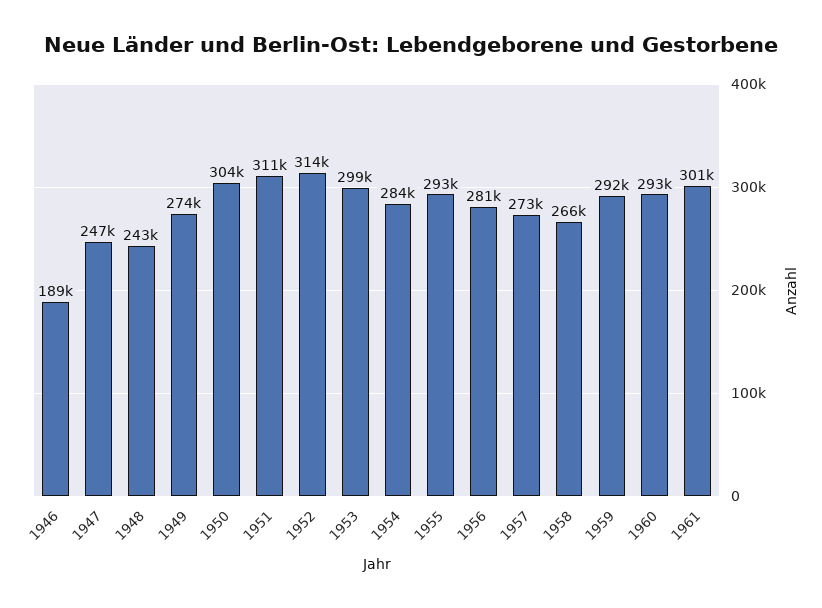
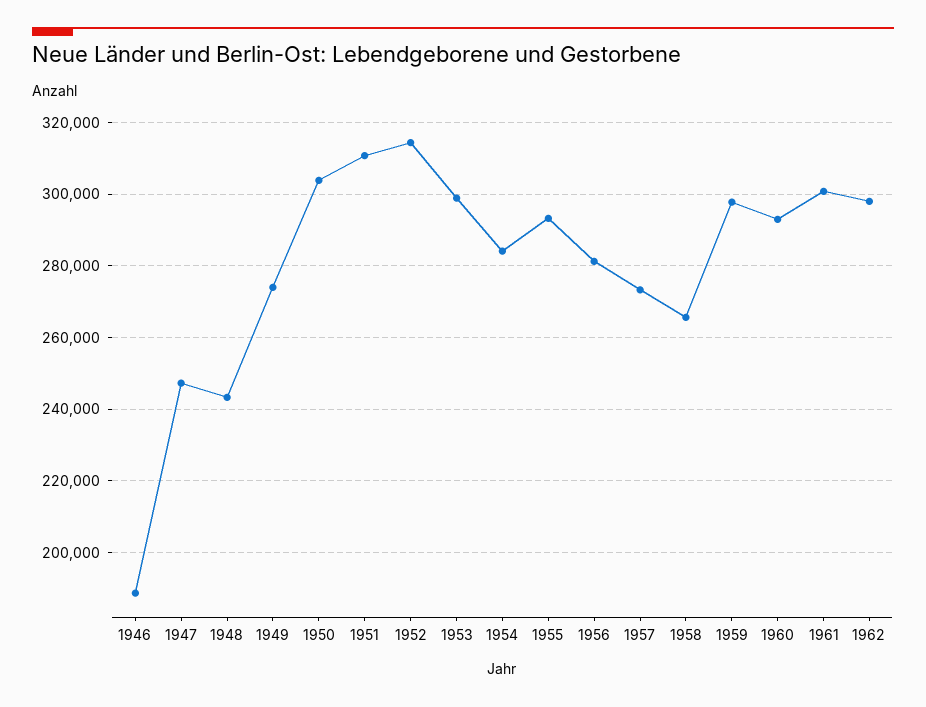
1959: 292000 -> 298000
1962: none -> 298000

